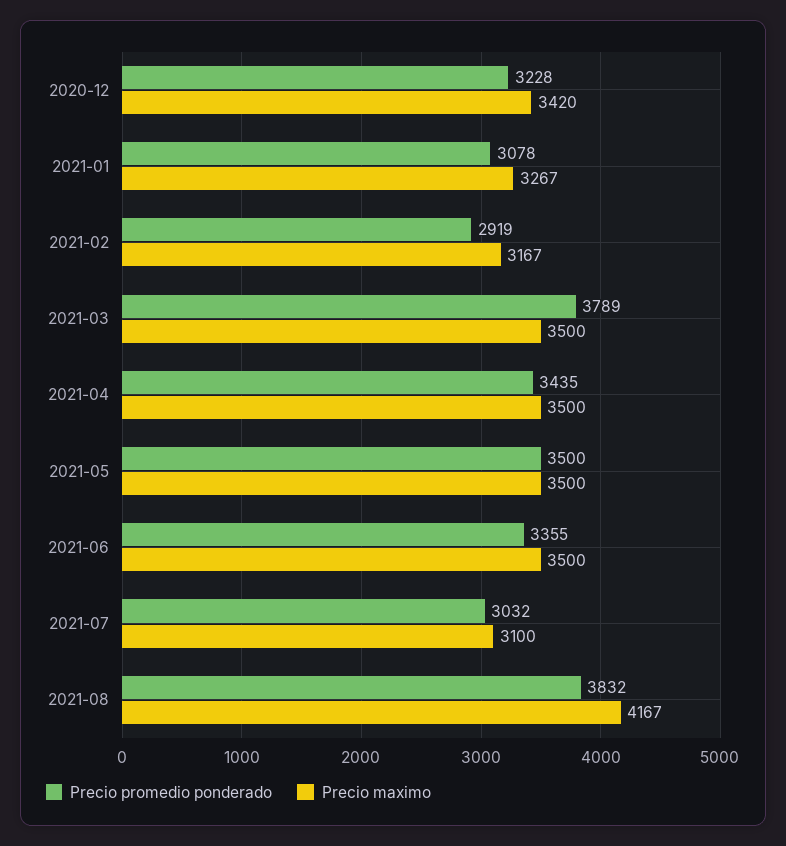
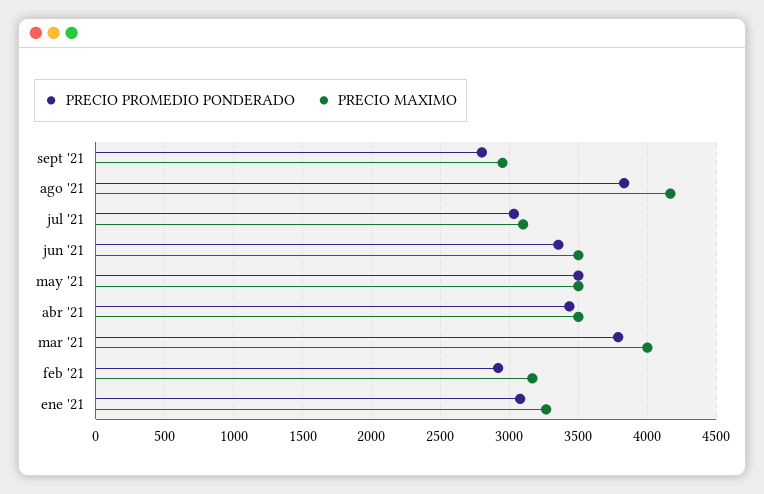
Precio promedio ponderado, 2020-12: 3228 -> none
Precio maximo, 2020-12: 3420 -> none
Precio maximo, 2021-03: 3500 -> 4000
Precio promedio ponderado, sept '21: none -> 2800
Precio maximo, sept '21: none -> 2950

